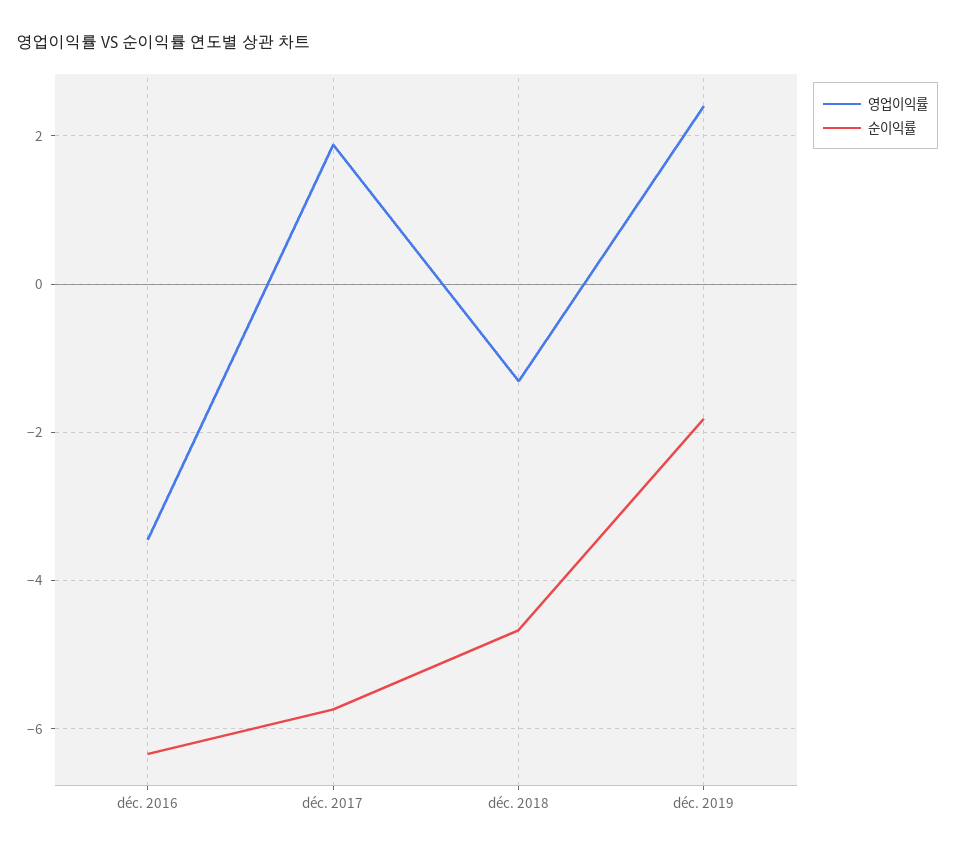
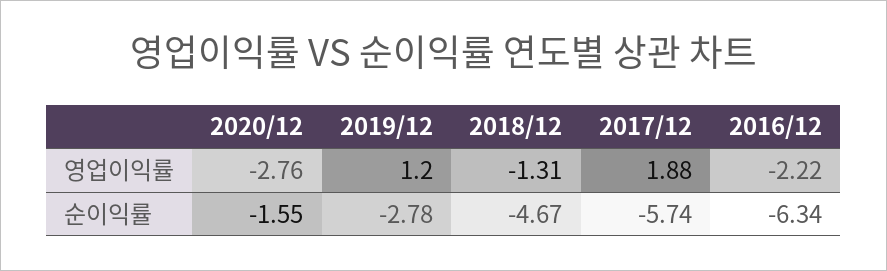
영업이익률, déc. 2016: -3.4 -> -2.22
영업이익률, déc. 2019: 2.4 -> 1.2
순이익률, déc. 2019: -1.8 -> -2.78
영업이익률, 2020/12: none -> -2.76
순이익률, 2020/12: none -> -1.55

